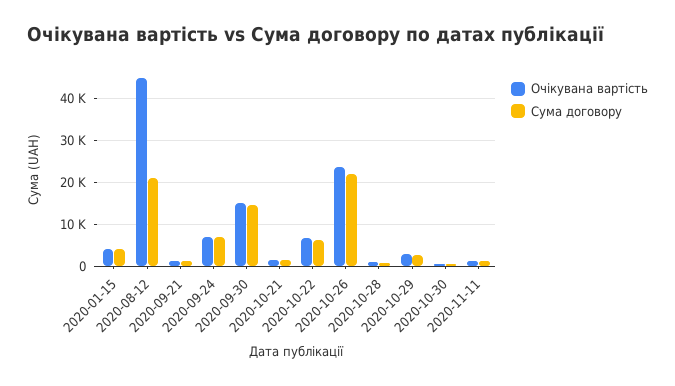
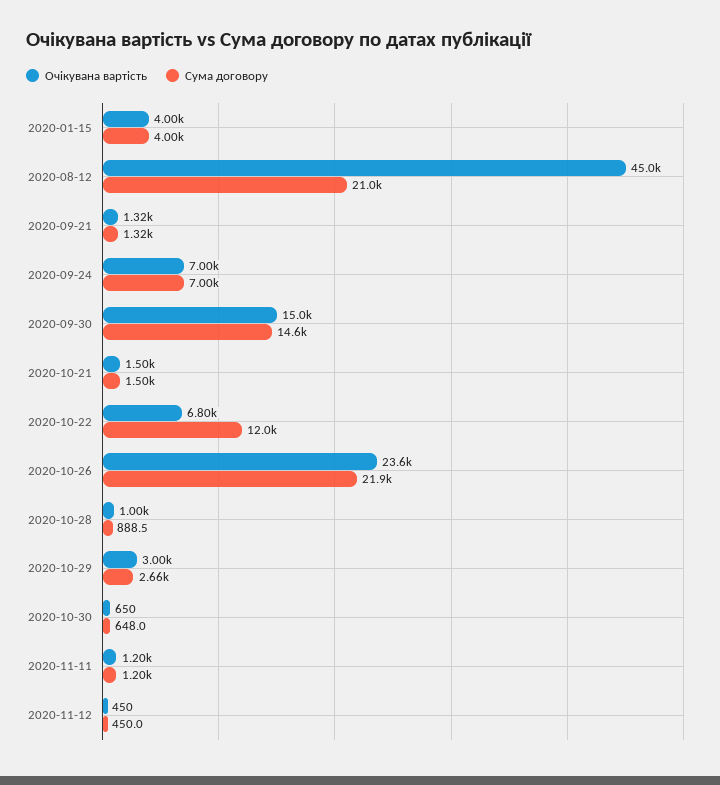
Сума договору, 2020-10-22: 6000 -> 12000
Очікувана вартість, 2020-11-12: none -> 450
Сума договору, 2020-11-12: none -> 450

